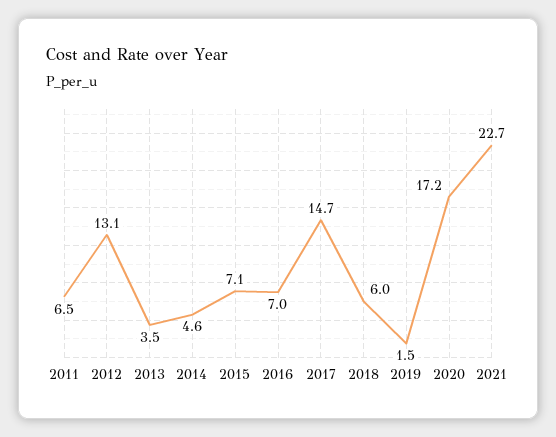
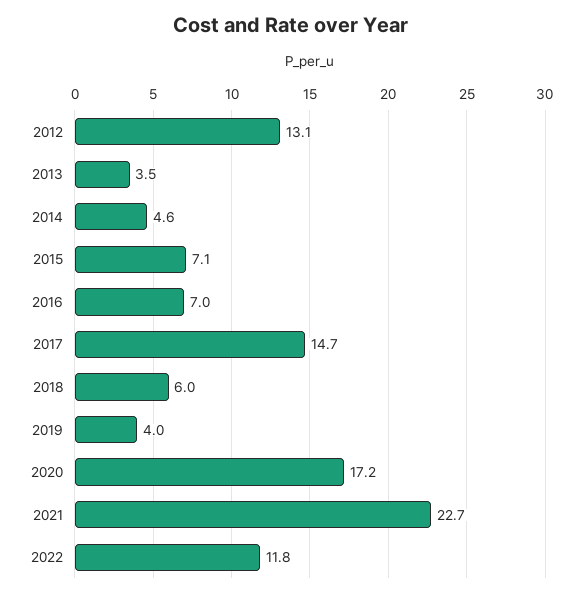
2011: 6.5 -> none
2019: 1.5 -> 4
2022: none -> 11.8

